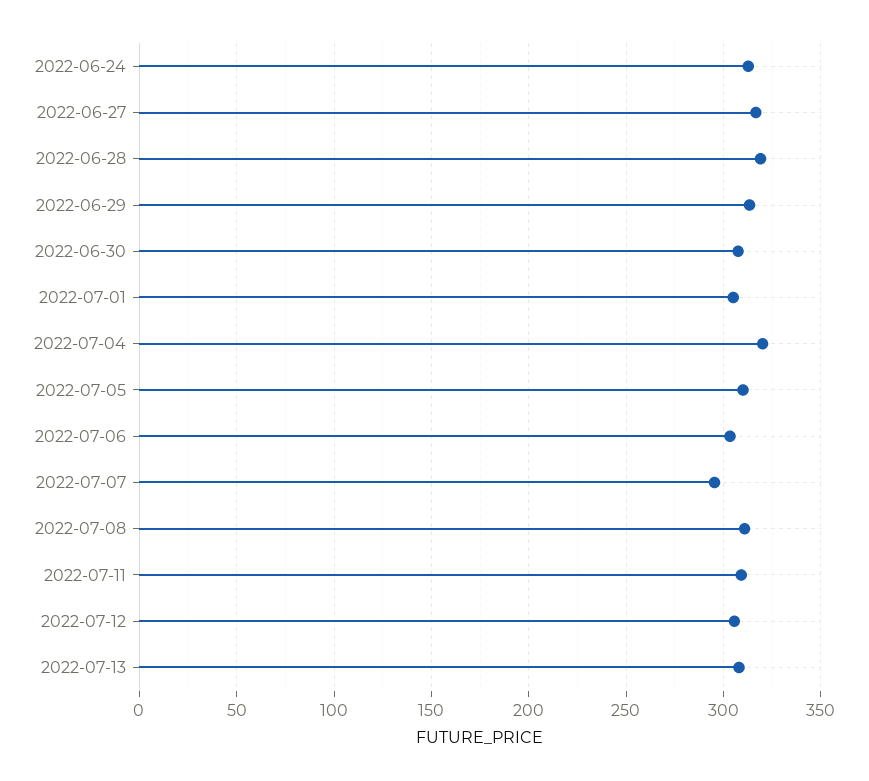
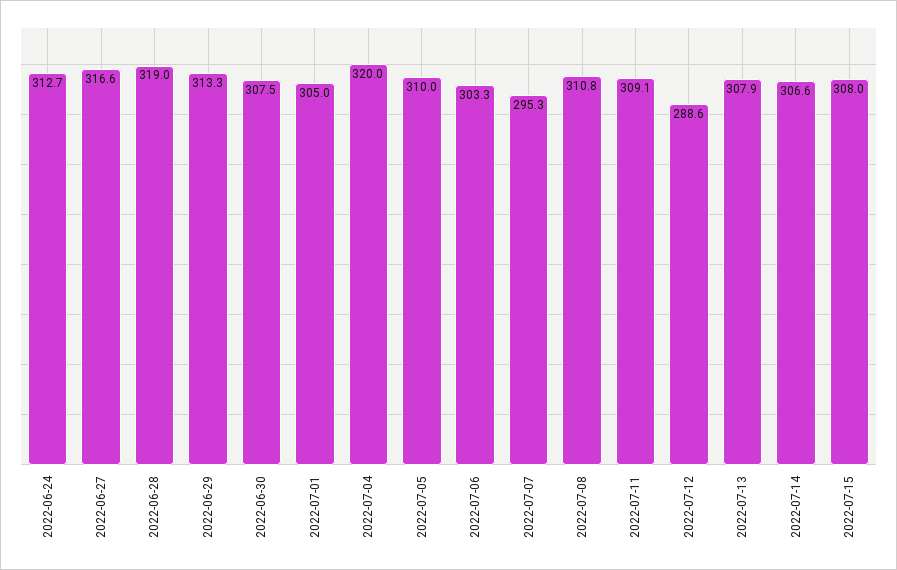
2022-07-12: 305 -> 288.6
2022-07-14: none -> 306.6
2022-07-15: none -> 308

